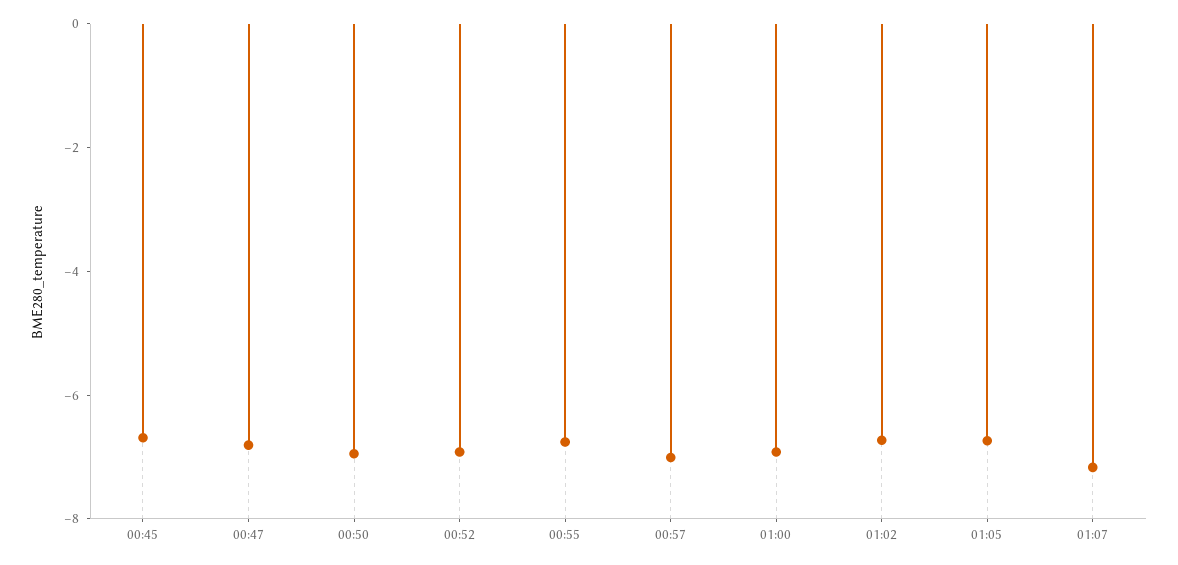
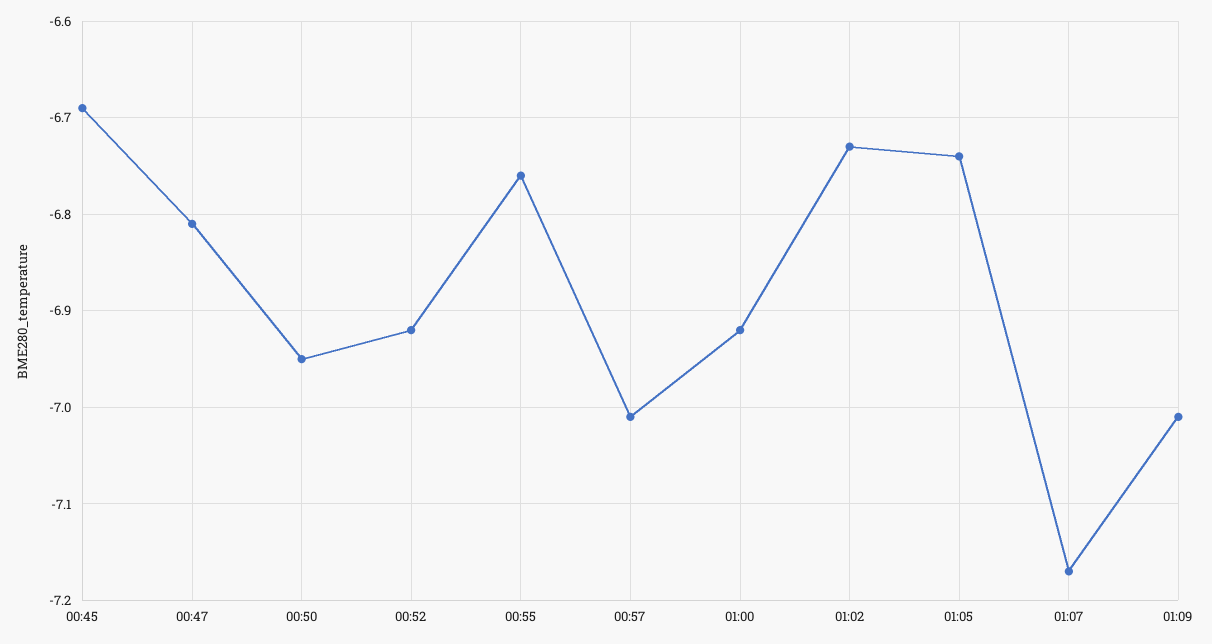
01:09: none -> -7.01

